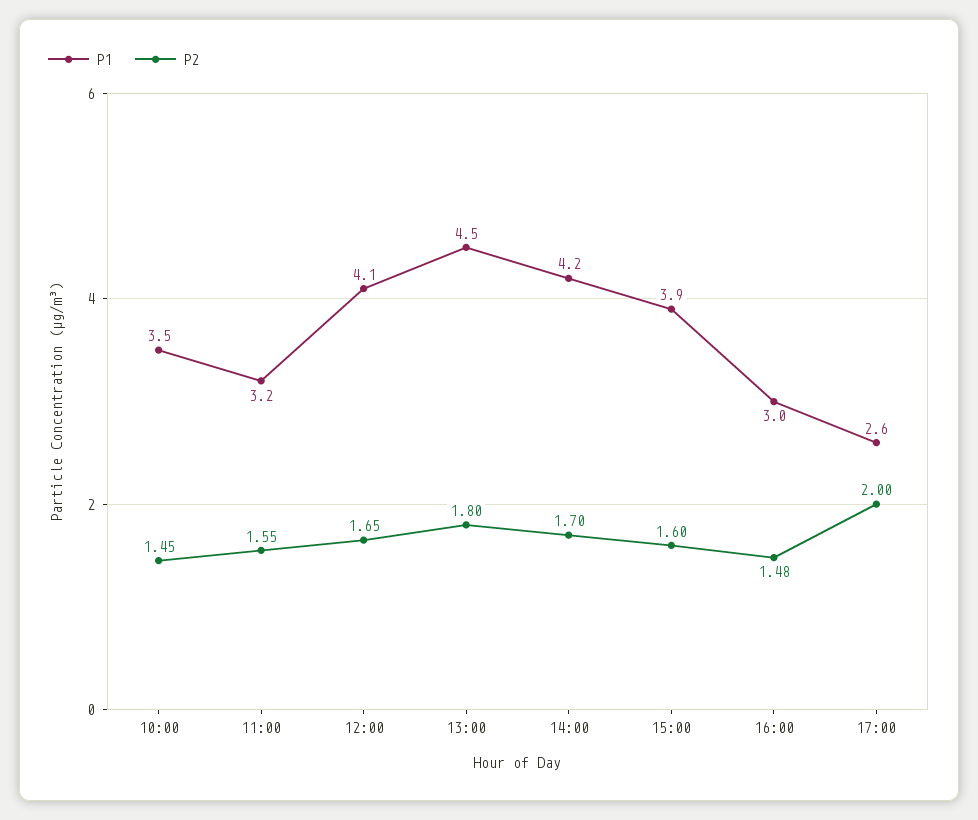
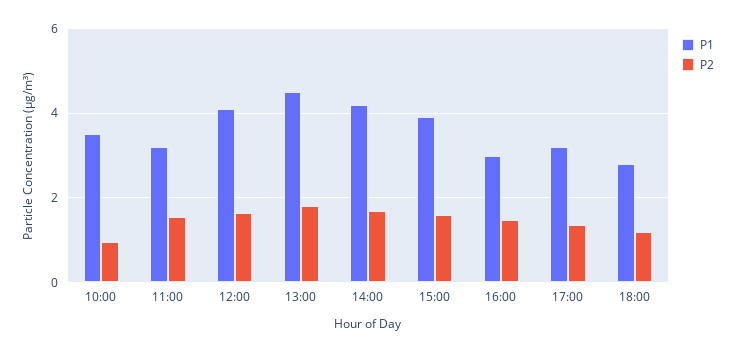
P2, 10:00: 1.45 -> 1
P1, 17:00: 2.6 -> 3.2
P2, 17:00: 2 -> 1.4
P1, 18:00: none -> 2.8
P2, 18:00: none -> 1.2

